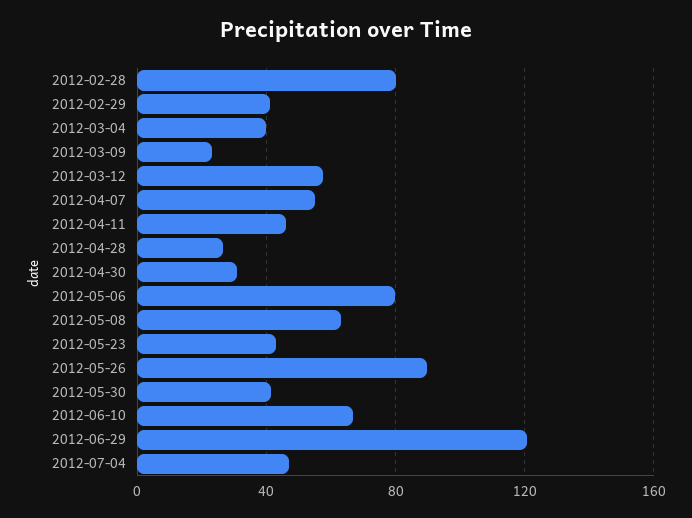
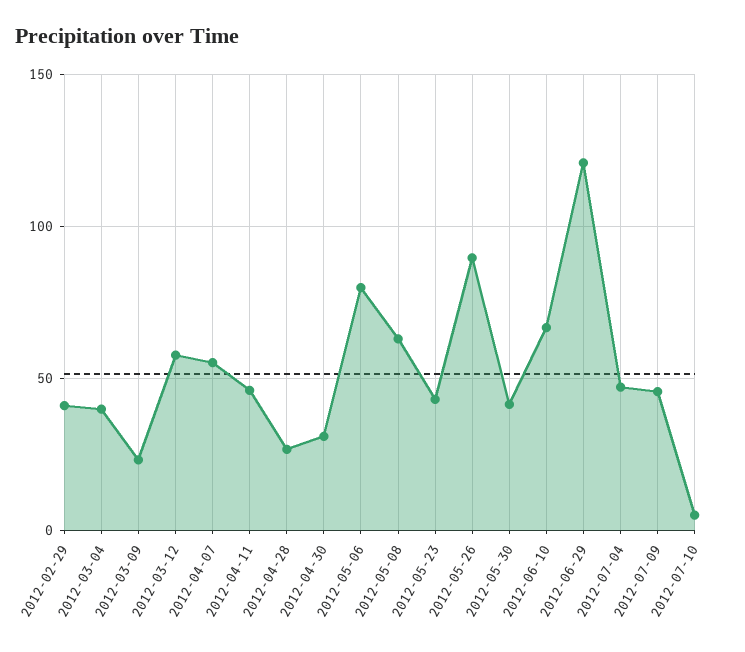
2012-02-28: 80 -> none
2012-07-09: none -> 45
2012-07-10: none -> 5

